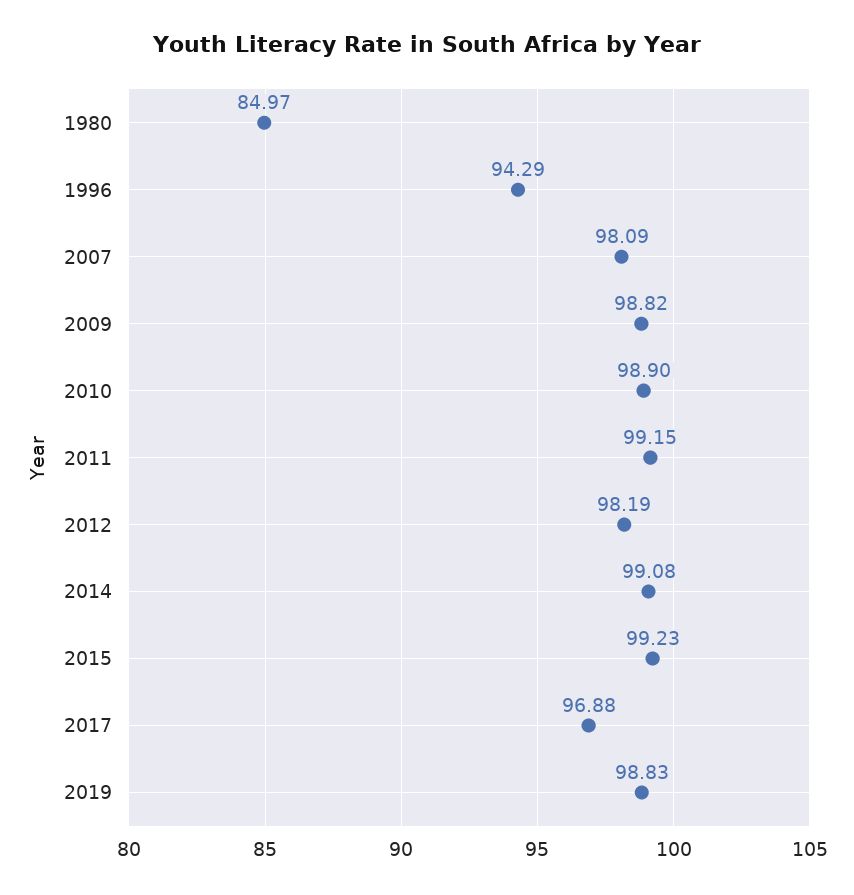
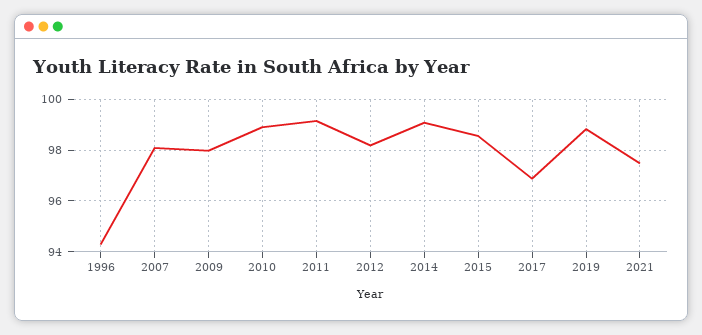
1980: 84.97 -> none
2009: 98.82 -> 98
2015: 99.23 -> 98.5
2021: none -> 97.5

